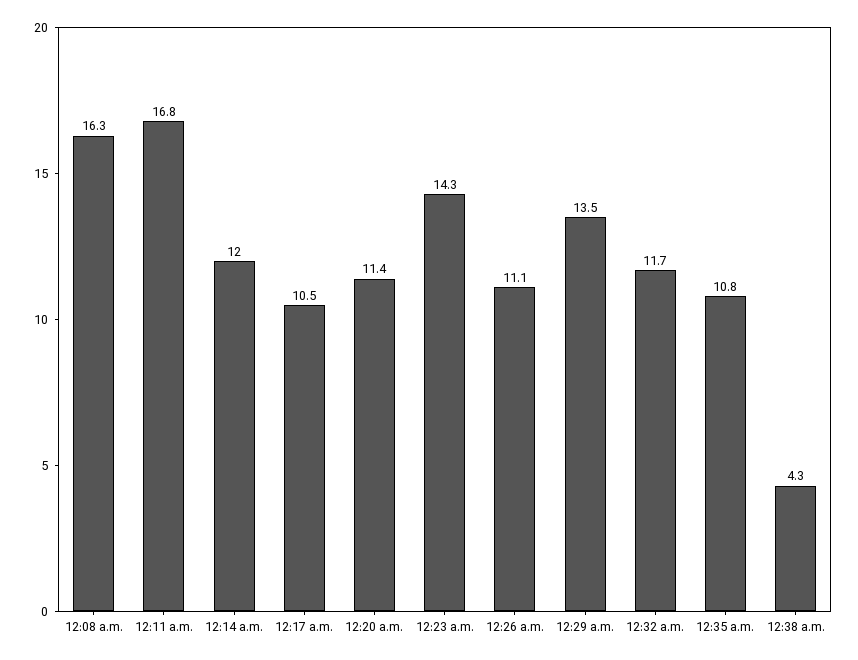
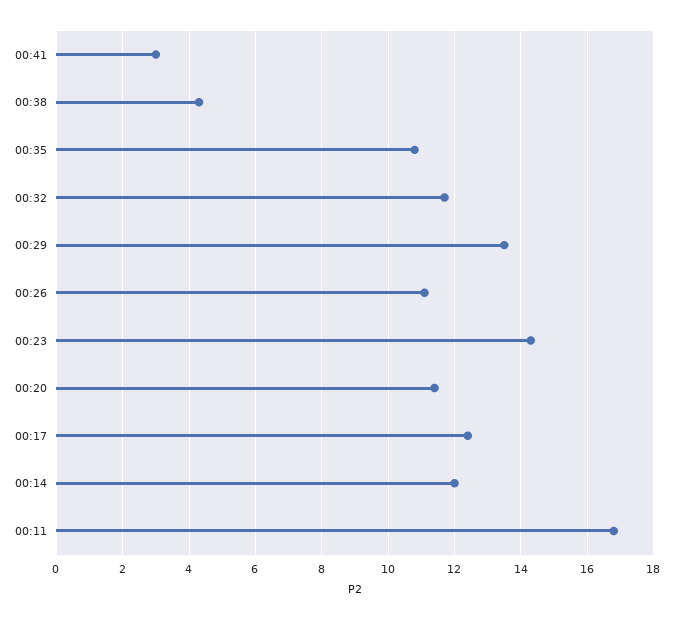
12:08 a.m.: 16.3 -> none
12:17 a.m.: 10.5 -> 12.5
00:41: none -> 3

